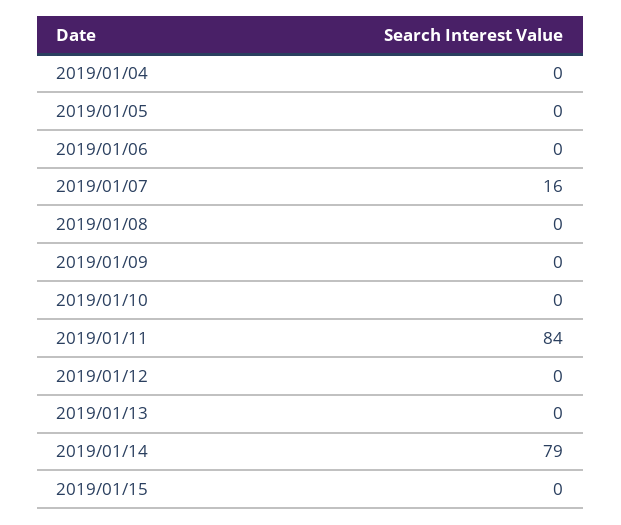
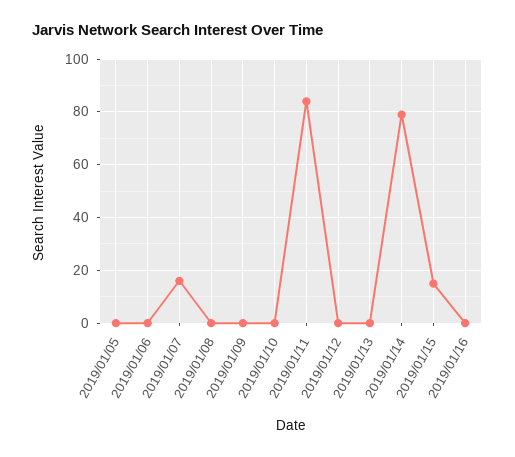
2019/01/04: 0 -> none
2019/01/15: 0 -> 15
2019/01/16: none -> 0

